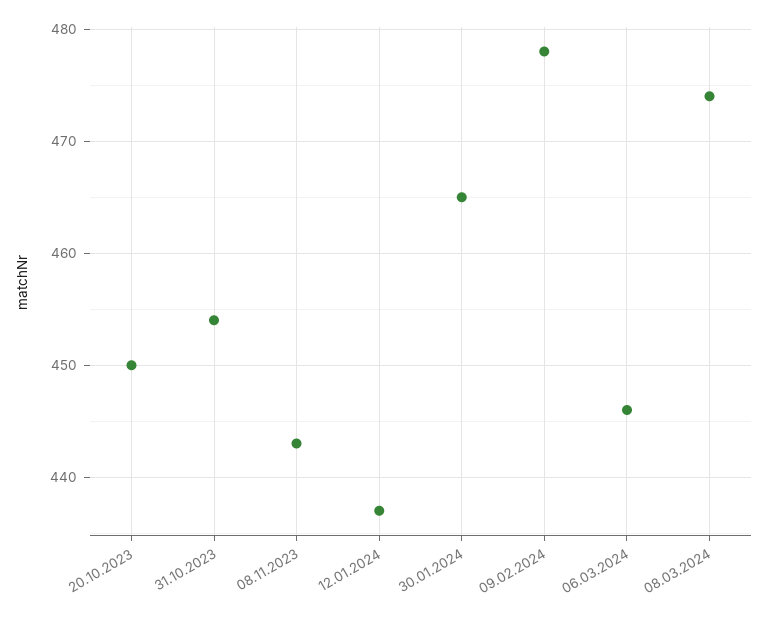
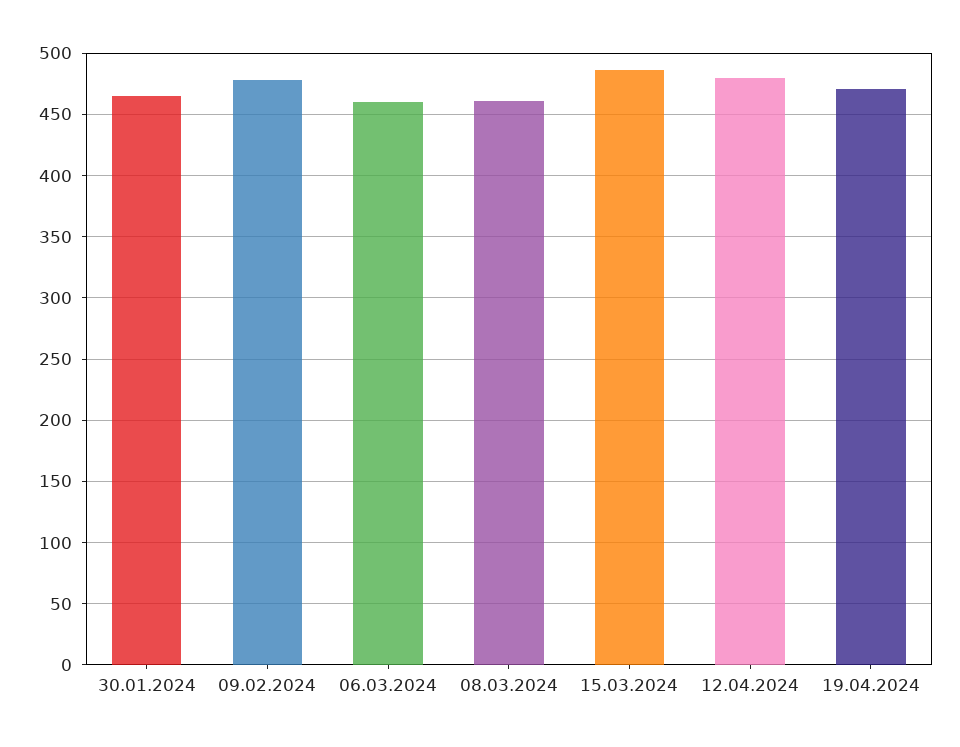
20.10.2023: 450 -> none
31.10.2023: 454 -> none
08.11.2023: 443 -> none
12.01.2024: 437 -> none
06.03.2024: 446 -> 460
08.03.2024: 474 -> 460
15.03.2024: none -> 485
12.04.2024: none -> 480
19.04.2024: none -> 470

